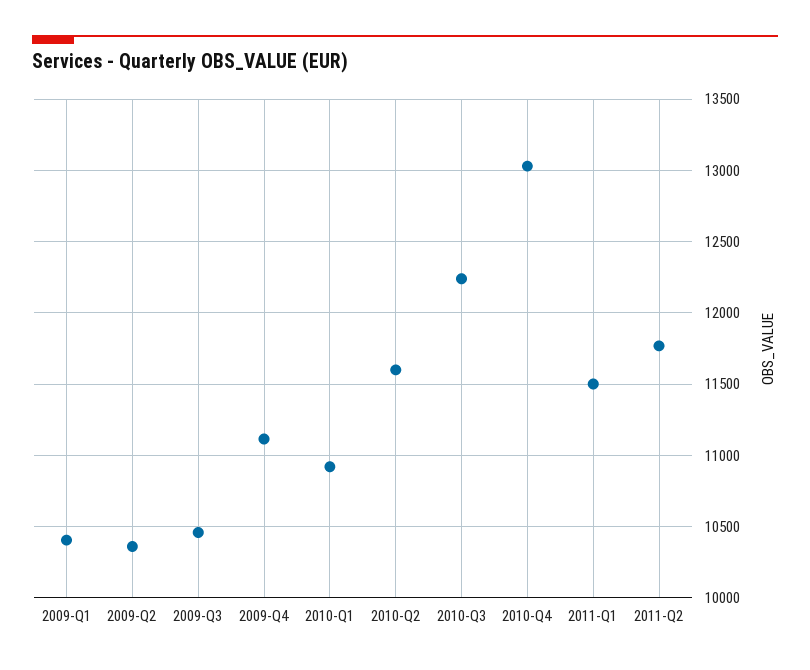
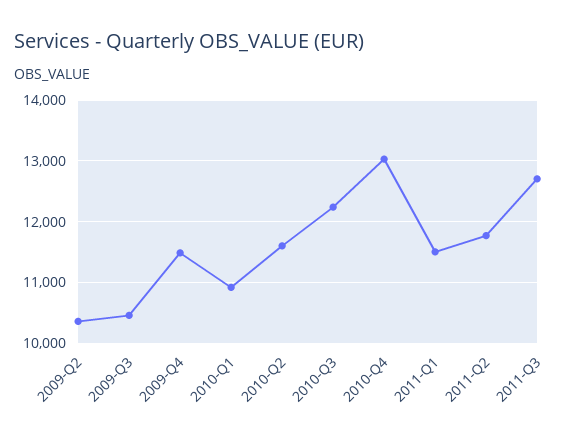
2009-Q1: 10400 -> none
2009-Q4: 11100 -> 11500
2011-Q3: none -> 12700

